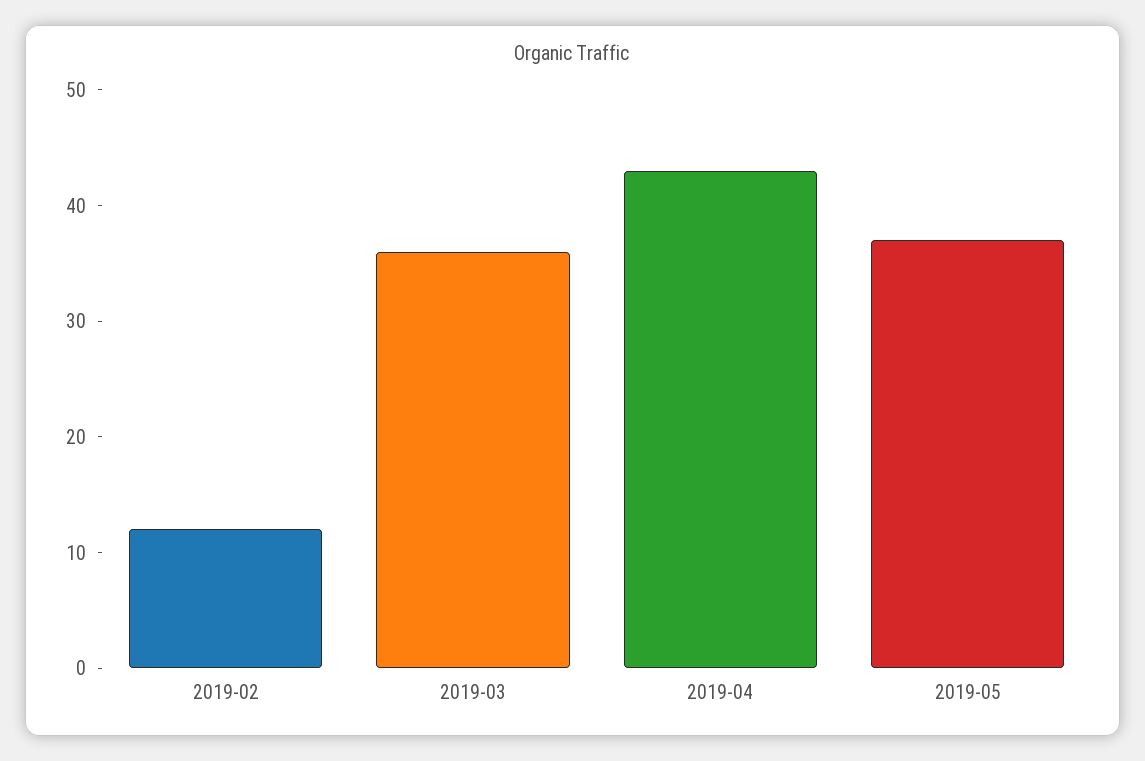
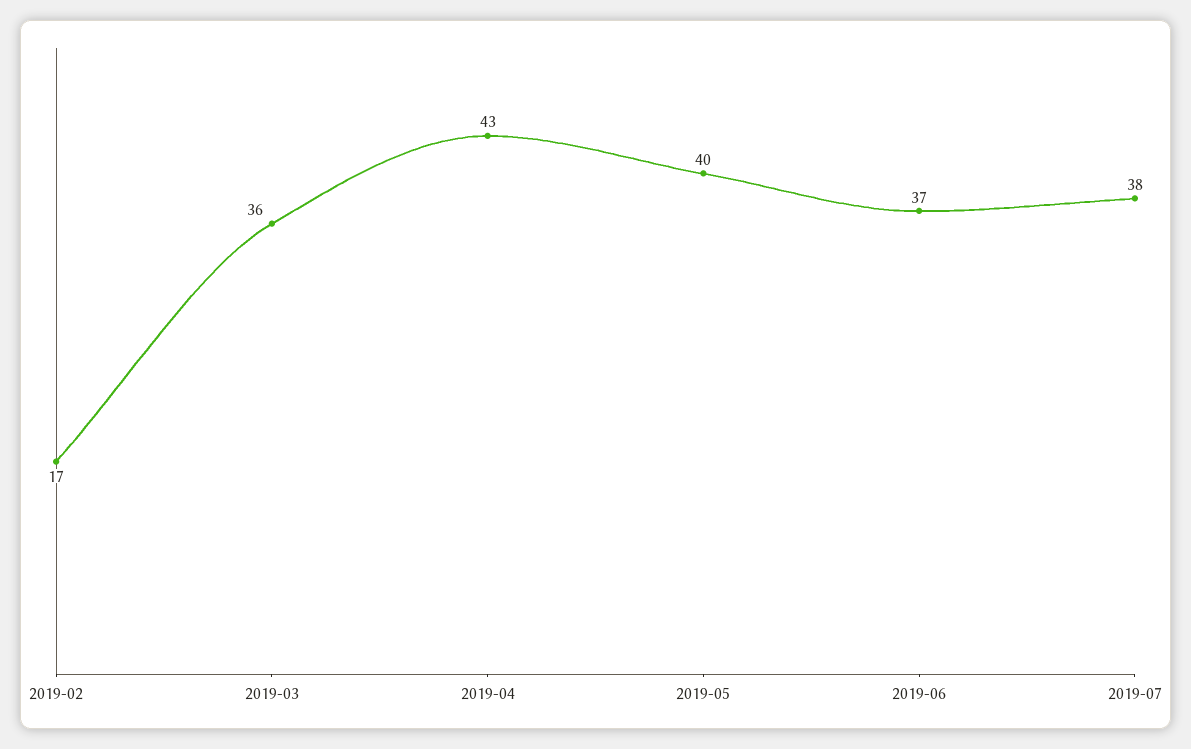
2019-02: 12 -> 17
2019-05: 37 -> 40
2019-06: none -> 37
2019-07: none -> 38

